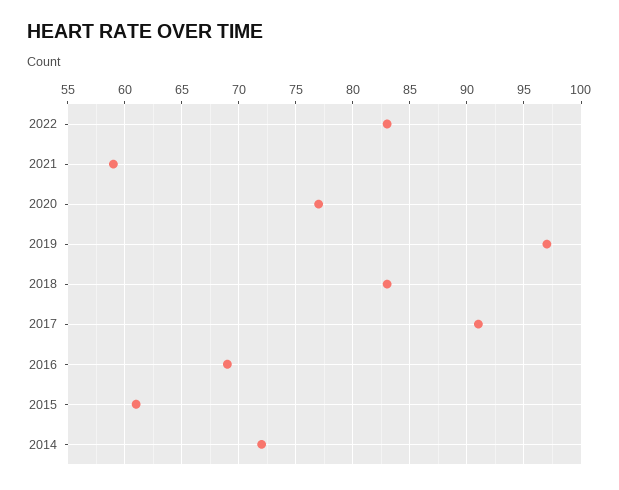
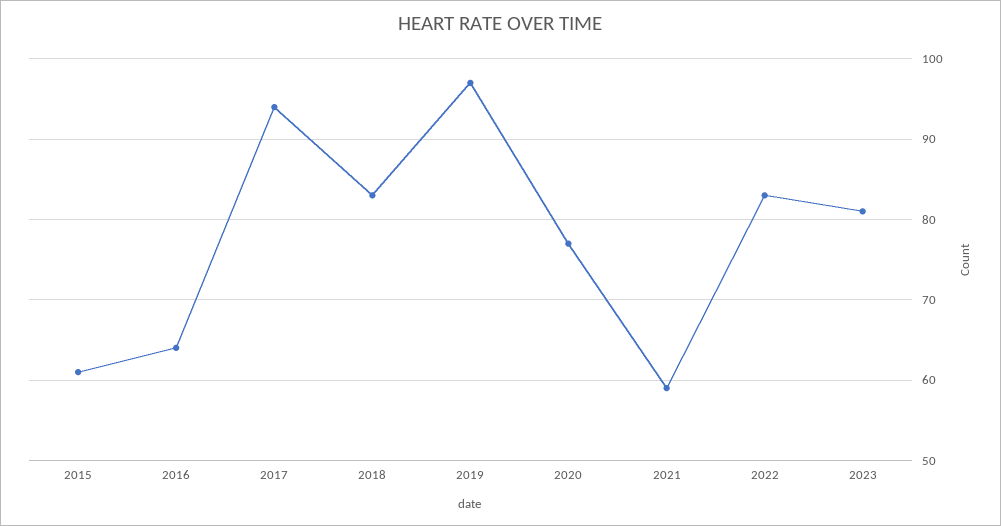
2017: 91 -> 94
2016: 69 -> 64
2014: 72 -> none
2023: none -> 81

